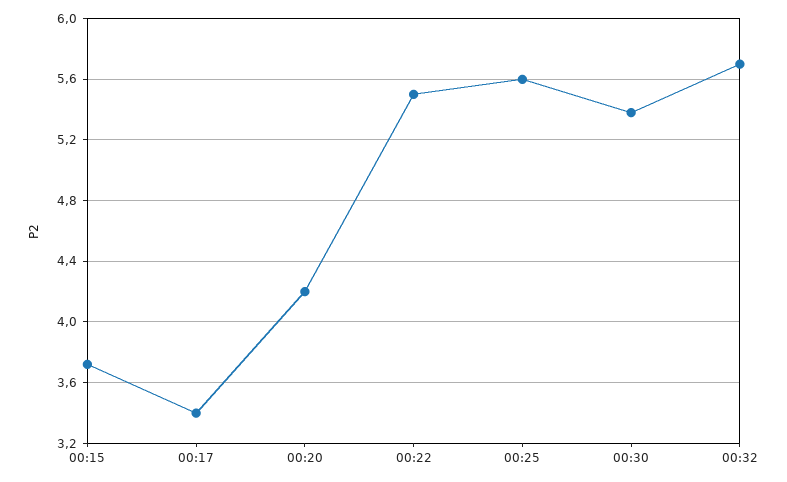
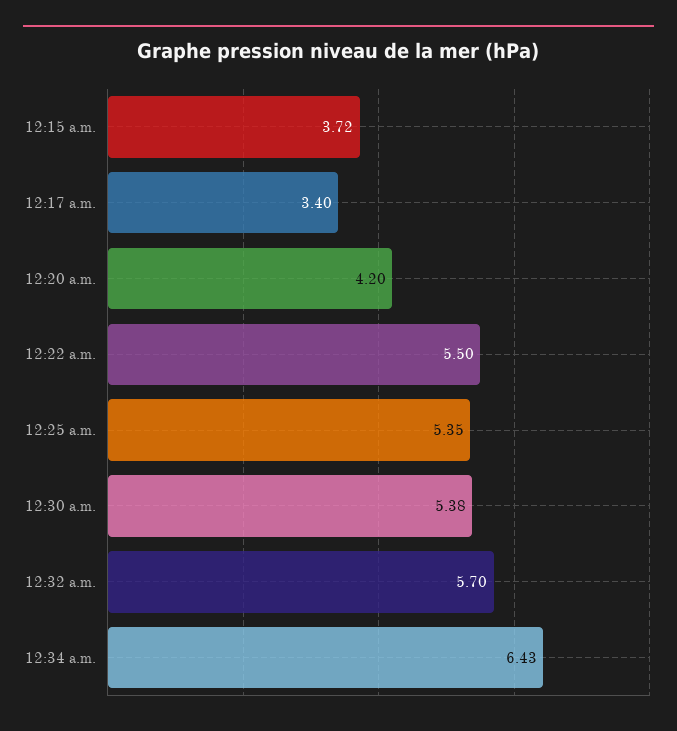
00:25: 5.6 -> 5.35
12:34 a.m.: none -> 6.43

